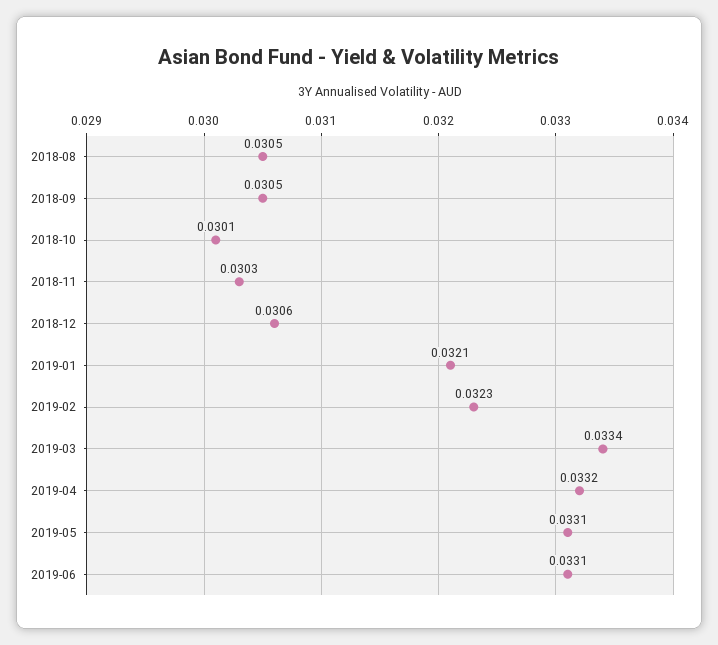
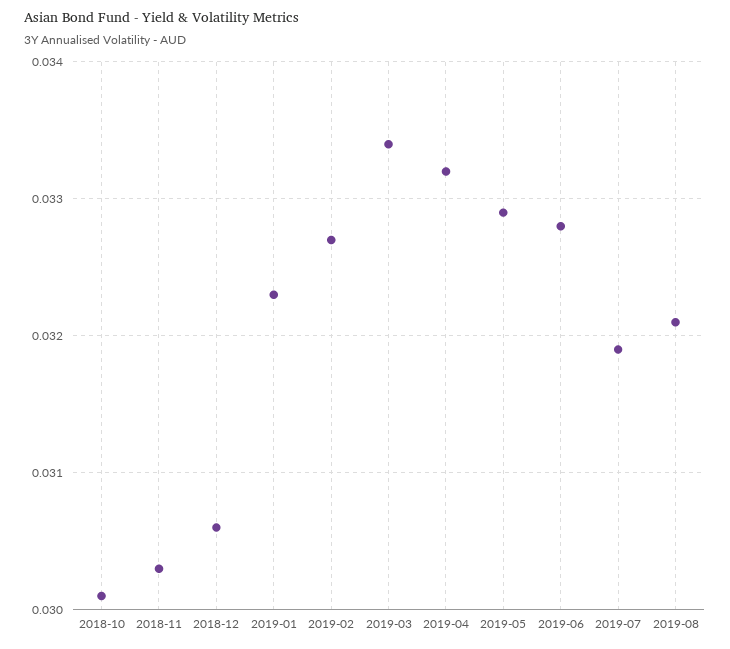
2018-08: 0.0305 -> none
2018-09: 0.0305 -> none
2019-01: 0.0321 -> 0.0323
2019-02: 0.0323 -> 0.0327
2019-05: 0.0331 -> 0.0329
2019-06: 0.0331 -> 0.0328
2019-07: none -> 0.0319
2019-08: none -> 0.0321

